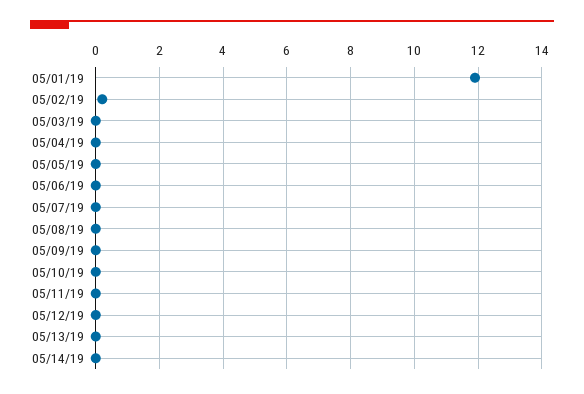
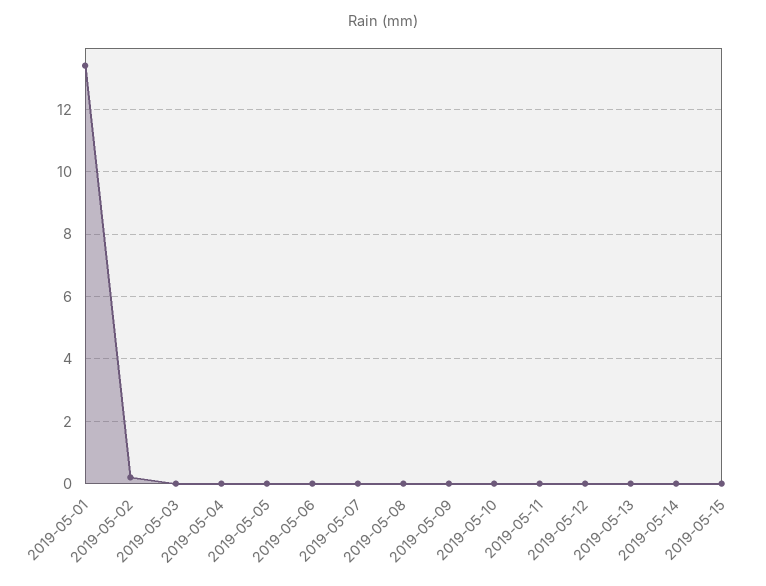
05/01/19: 12 -> 13.5
2019-05-15: none -> 0

